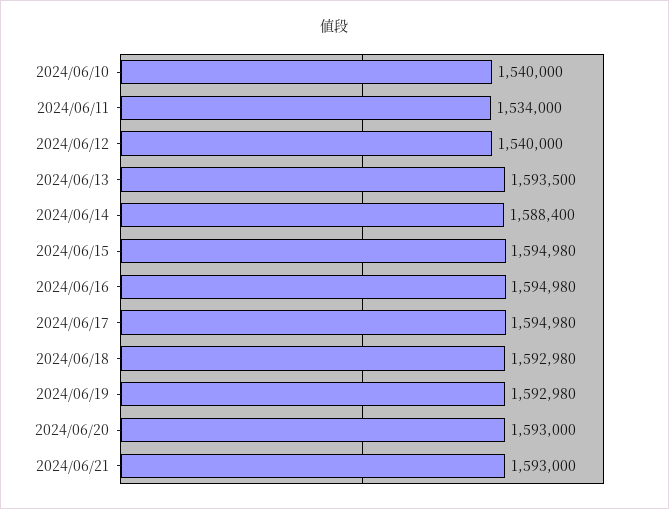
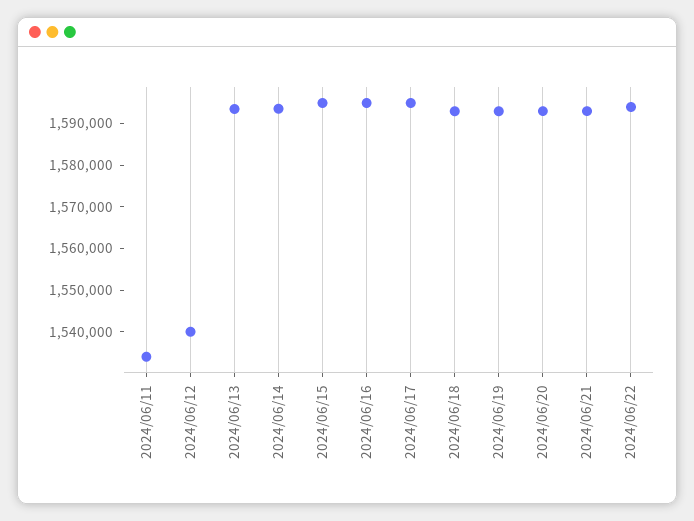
2024/06/10: 1540000 -> none
2024/06/14: 1588400 -> 1594000
2024/06/22: none -> 1594000

